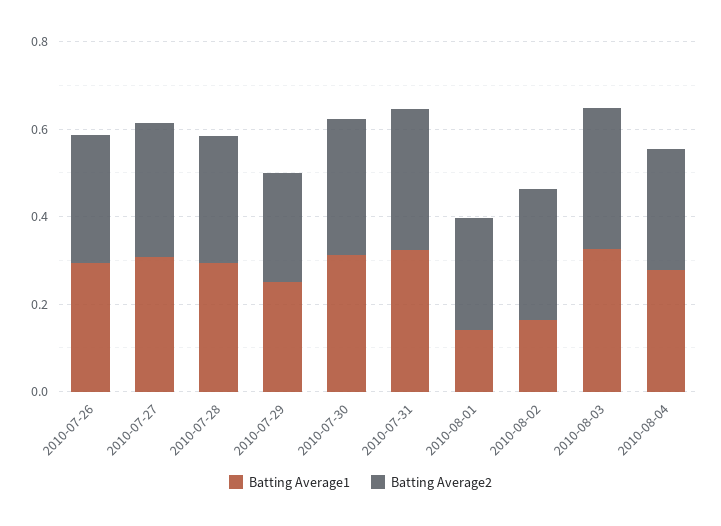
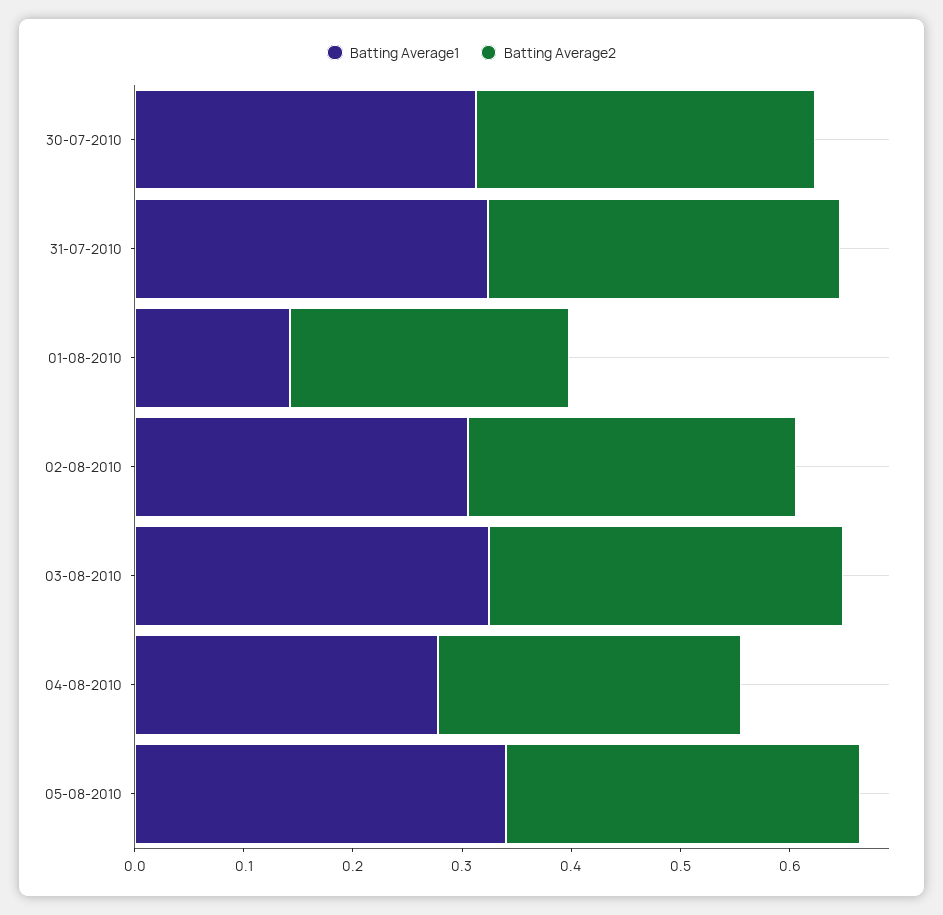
Batting Average1, 2010-07-26: 0.3 -> none
Batting Average2, 2010-07-26: 0.3 -> none
Batting Average1, 2010-07-27: 0.3 -> none
Batting Average2, 2010-07-27: 0.3 -> none
Batting Average1, 2010-07-28: 0.3 -> none
Batting Average2, 2010-07-28: 0.3 -> none
Batting Average1, 2010-07-29: 0.25 -> none
Batting Average2, 2010-07-29: 0.25 -> none
Batting Average1, 2010-08-02: 0.15 -> 0.3
Batting Average1, 05-08-2010: none -> 0.34
Batting Average2, 05-08-2010: none -> 0.32

